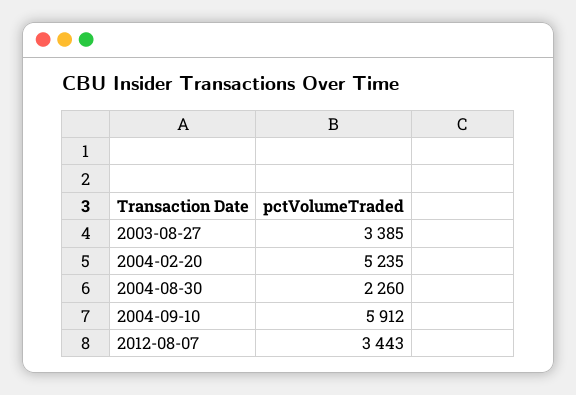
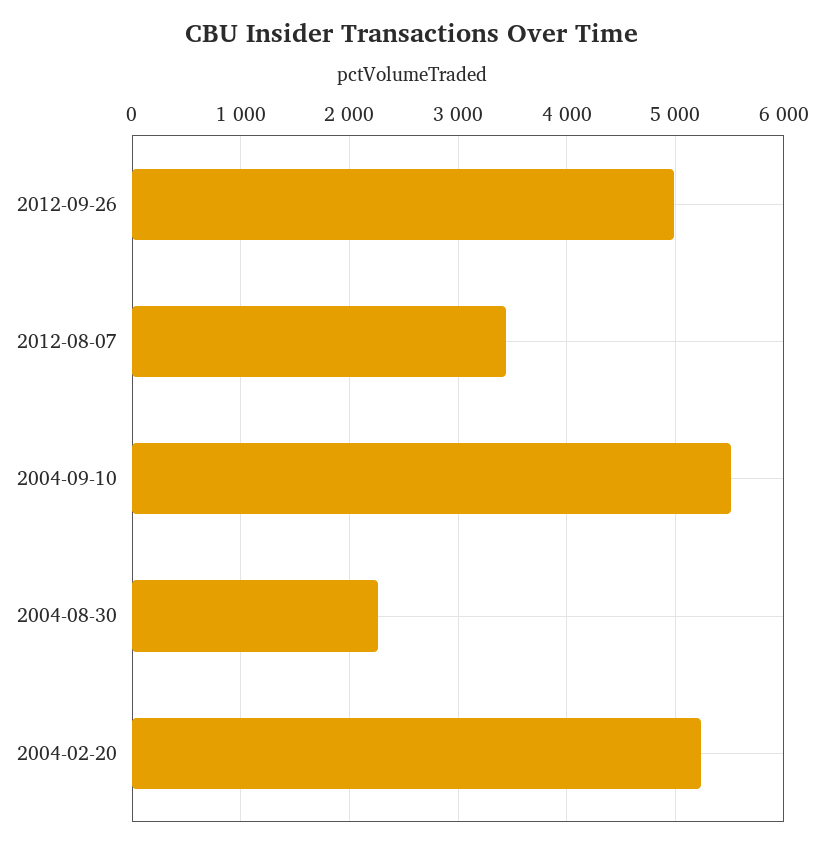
2003-08-27: 3385 -> none
2004-09-10: 5912 -> 5500
2012-09-26: none -> 5000

